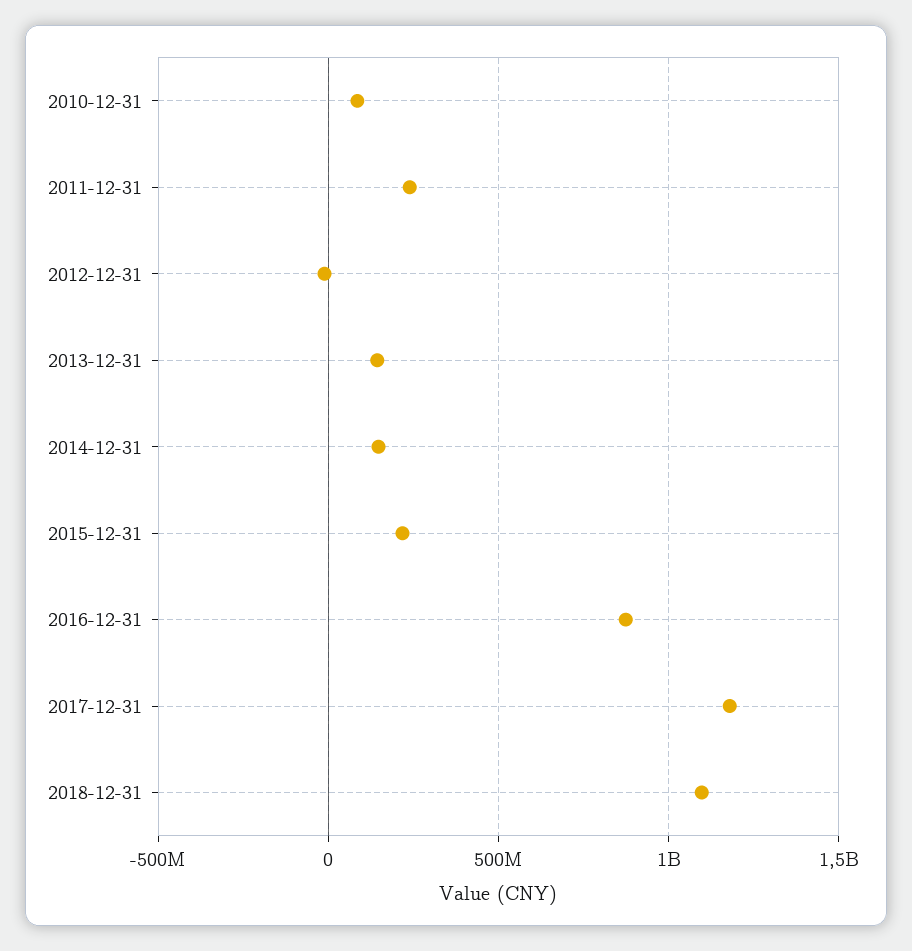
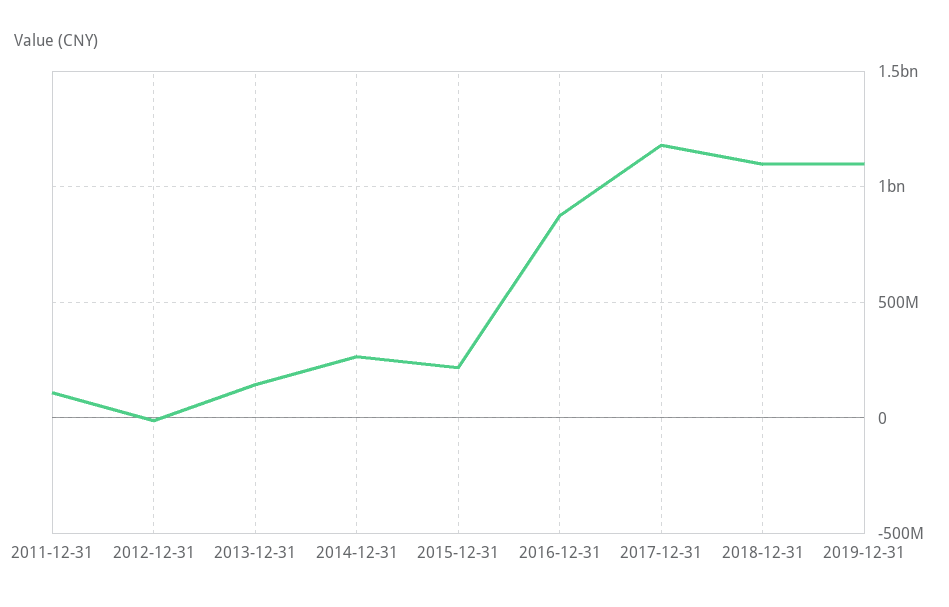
2010-12-31: 100000000 -> none
2011-12-31: 250000000 -> 100000000
2014-12-31: 150000000 -> 250000000
2019-12-31: none -> 1100000000

